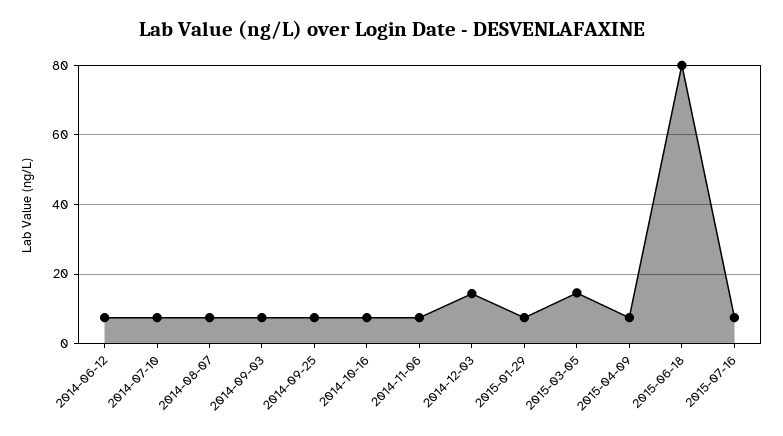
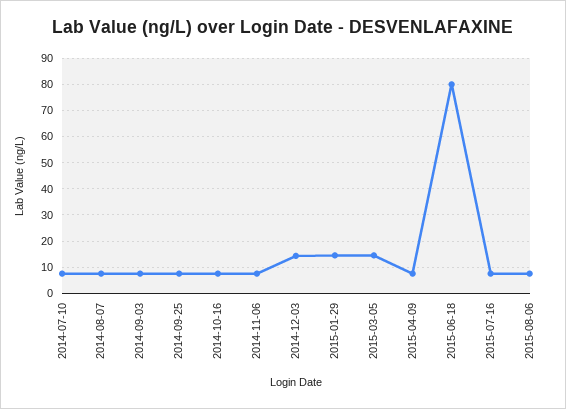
2014-06-12: 8 -> none
2015-01-29: 8 -> 15
2015-08-06: none -> 7.5

